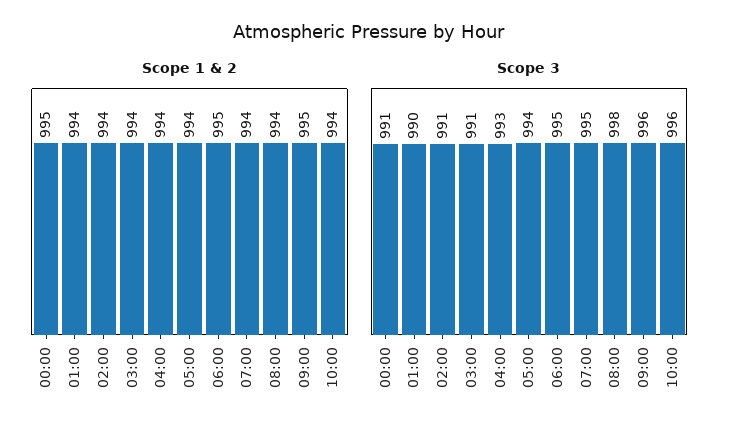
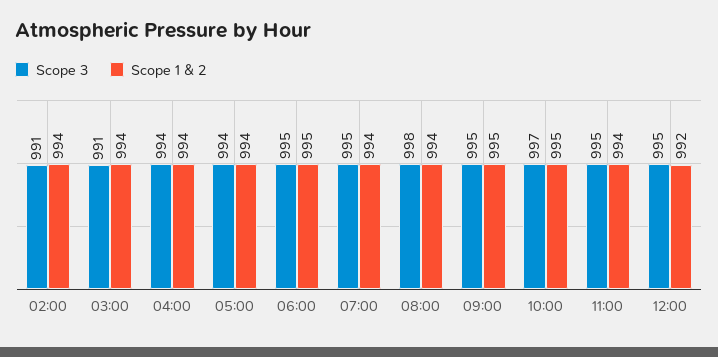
Scope 1 & 2, 00:00: 995 -> none
Scope 1 & 2, 01:00: 994 -> none
Scope 1 & 2, 10:00: 994 -> 995
Scope 3, 00:00: 991 -> none
Scope 3, 01:00: 990 -> none
Scope 3, 04:00: 993 -> 994
Scope 3, 09:00: 996 -> 995
Scope 3, 10:00: 996 -> 997
Scope 3, 11:00: none -> 995
Scope 1 & 2, 11:00: none -> 994
Scope 3, 12:00: none -> 995
Scope 1 & 2, 12:00: none -> 992

